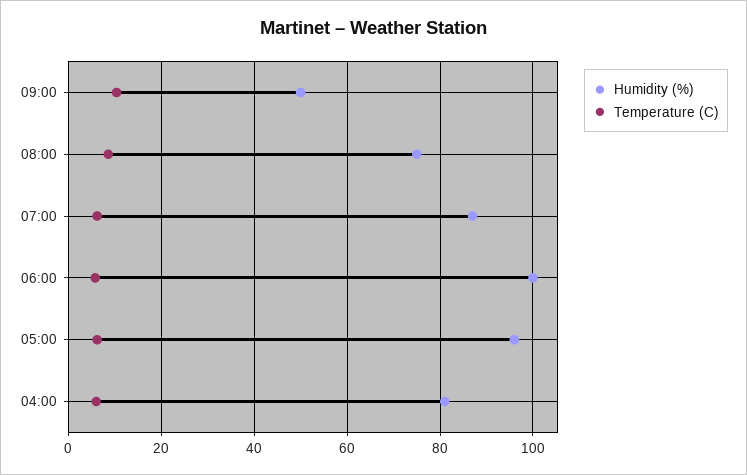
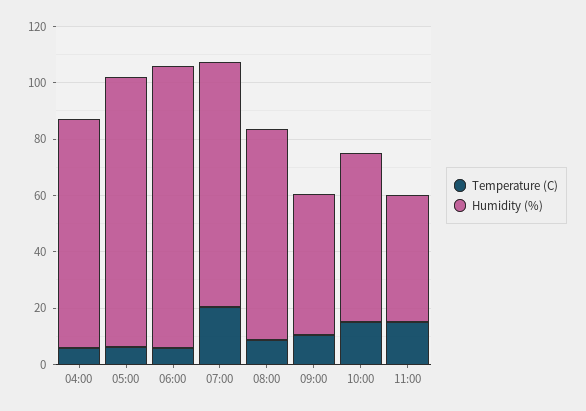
Temperature (C), 07:00: 6 -> 20
Temperature (C), 10:00: none -> 15
Humidity (%), 10:00: none -> 60
Temperature (C), 11:00: none -> 15
Humidity (%), 11:00: none -> 45

